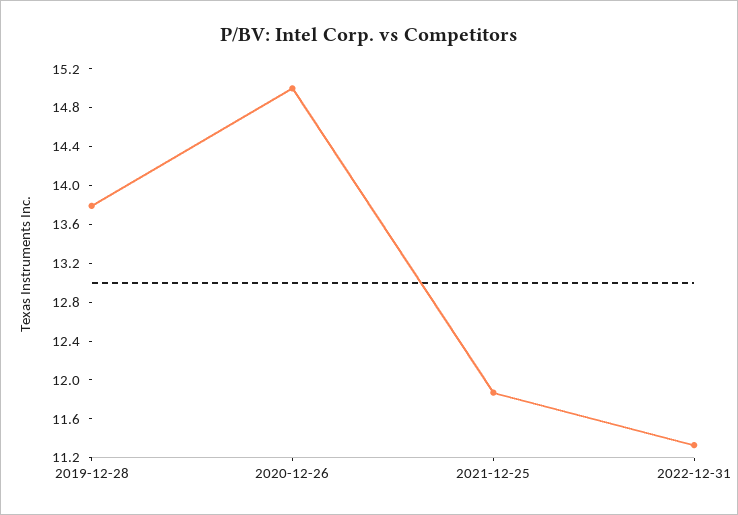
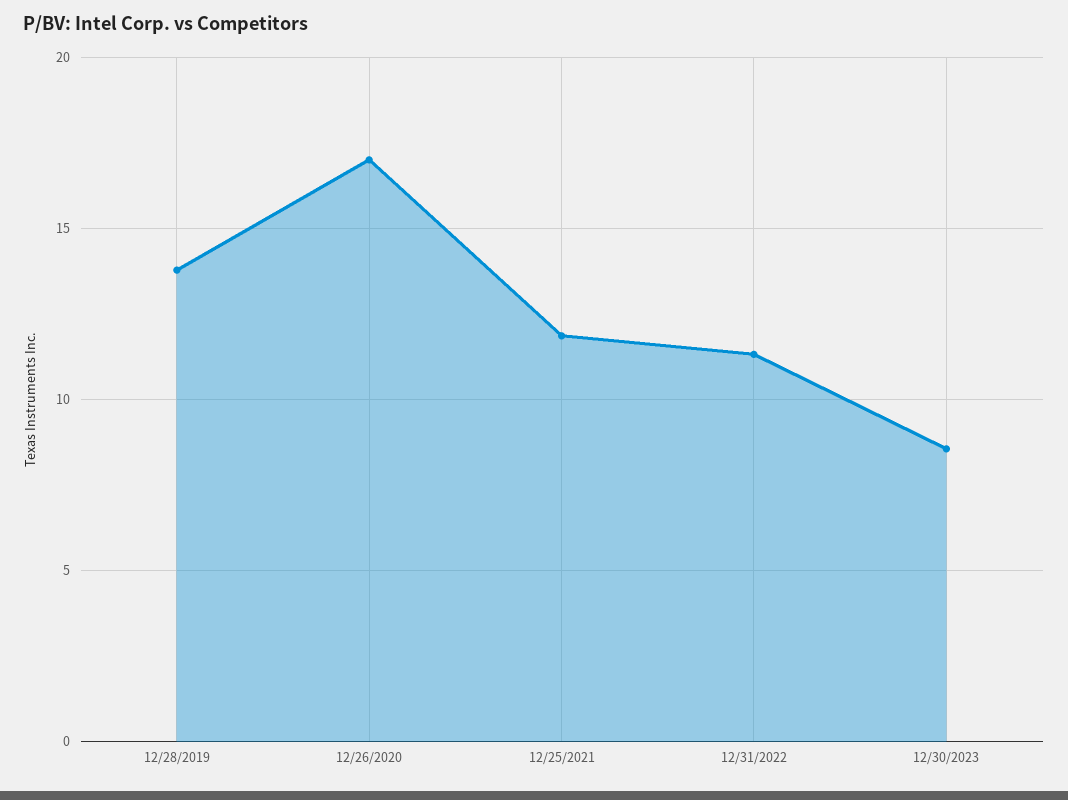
2020-12-26: 15 -> 17
12/30/2023: none -> 8.5

